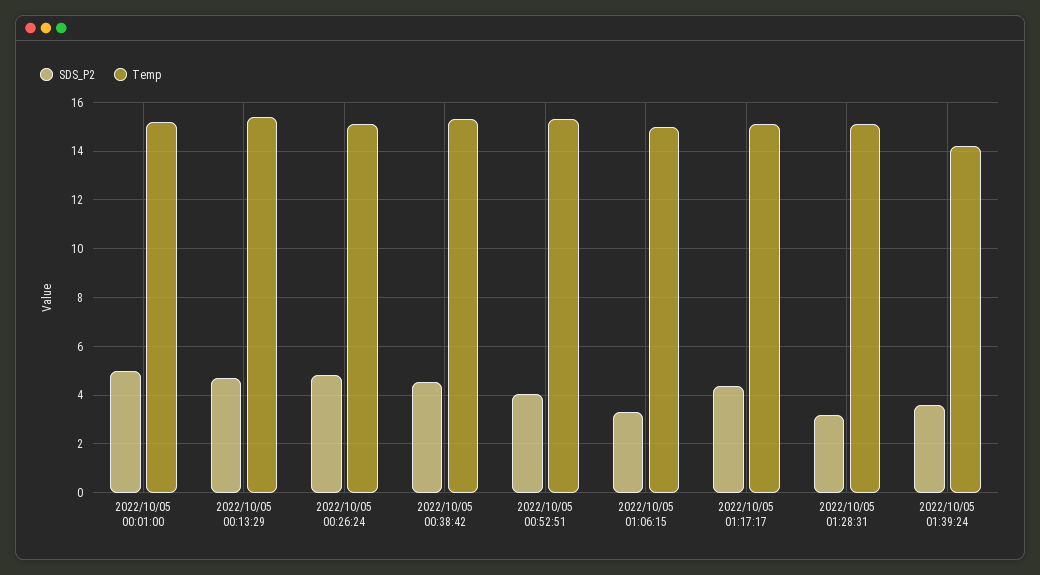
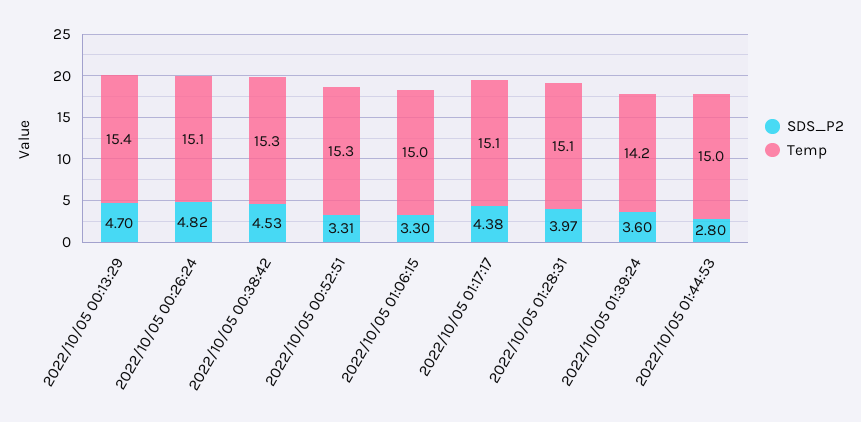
SDS_P2, 2022/10/05 00:01:00: 5 -> none
Temp, 2022/10/05 00:01:00: 15.25 -> none
SDS_P2, 2022/10/05 00:52:51: 4 -> 3.31
SDS_P2, 2022/10/05 01:28:31: 3.25 -> 3.97
SDS_P2, 2022/10/05 01:44:53: none -> 2.8
Temp, 2022/10/05 01:44:53: none -> 15

